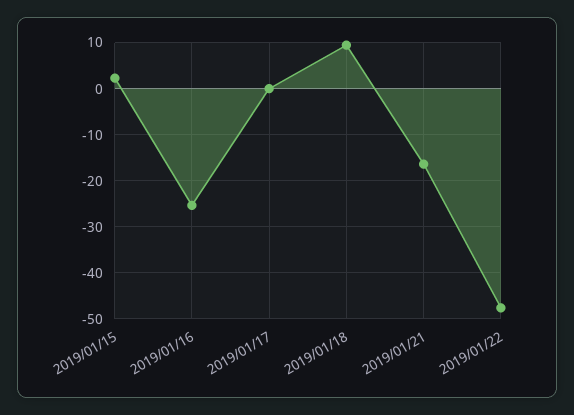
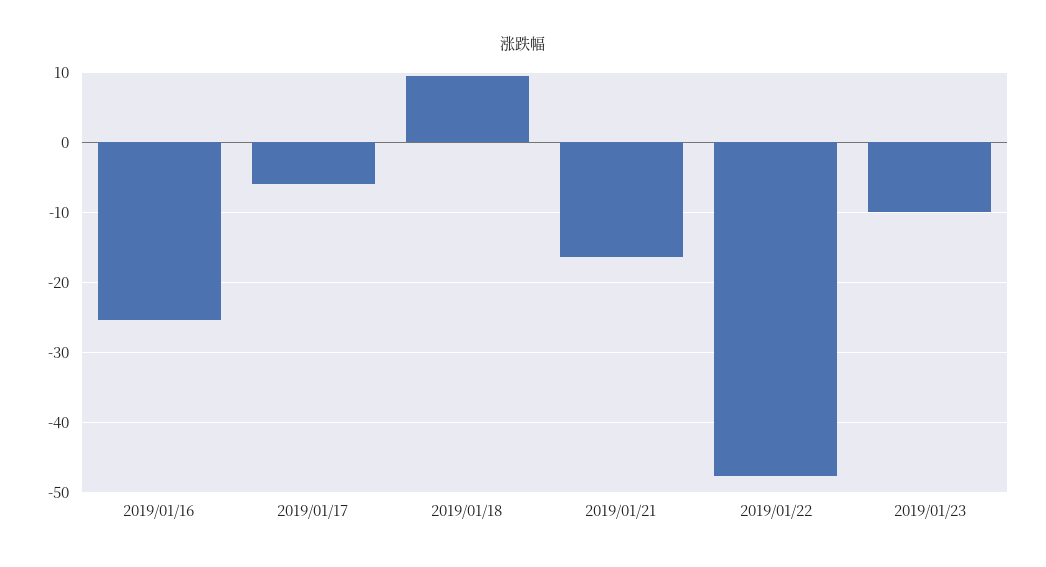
2019/01/15: 2 -> none
2019/01/17: 0 -> -6
2019/01/23: none -> -10

